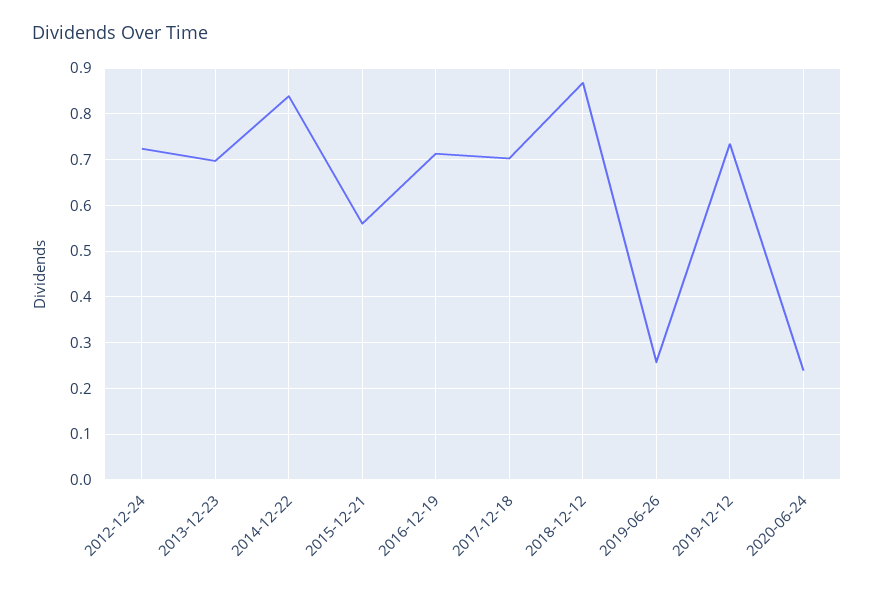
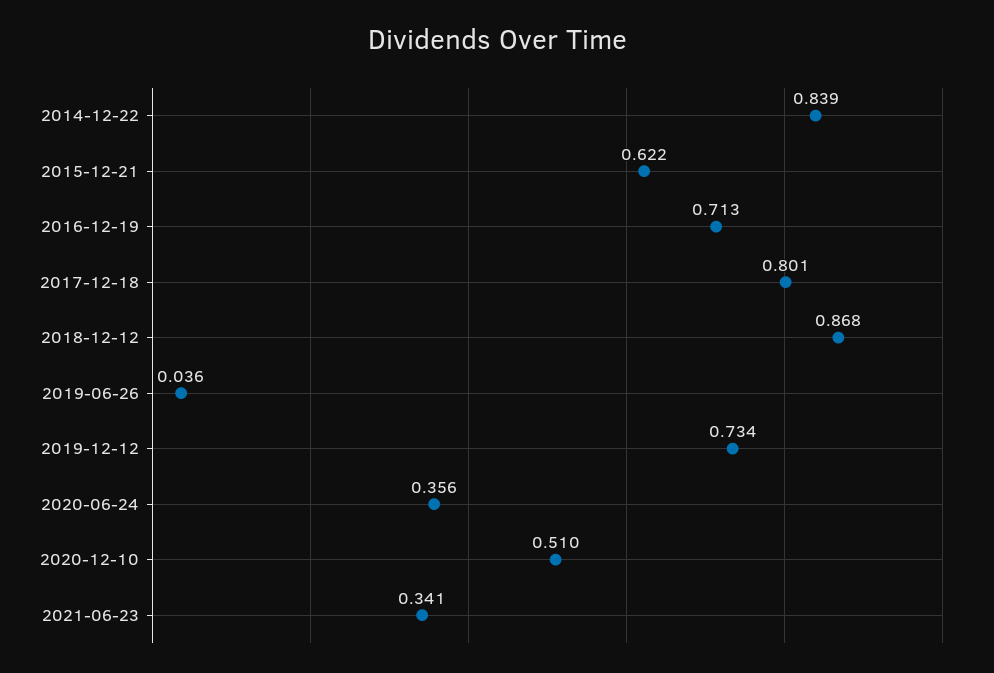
2012-12-24: 0.72 -> none
2013-12-23: 0.7 -> none
2015-12-21: 0.56 -> 0.622
2017-12-18: 0.7 -> 0.801
2019-06-26: 0.26 -> 0.036
2020-06-24: 0.24 -> 0.356
2020-12-10: none -> 0.51
2021-06-23: none -> 0.341

